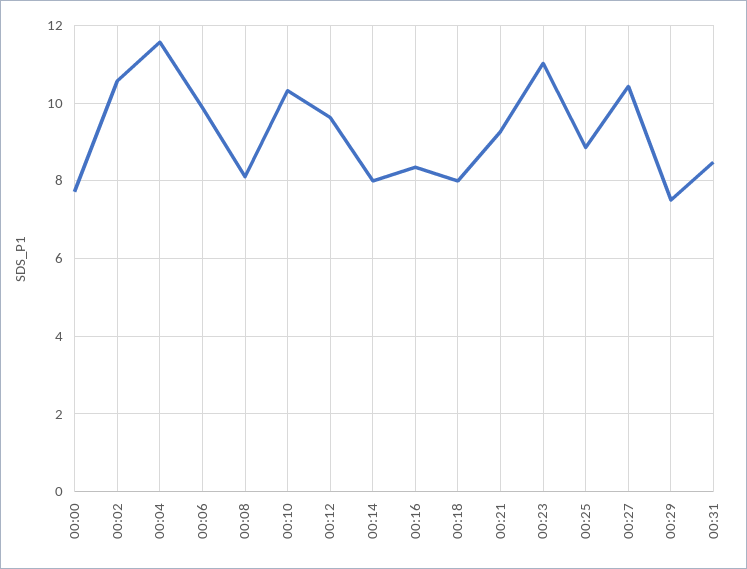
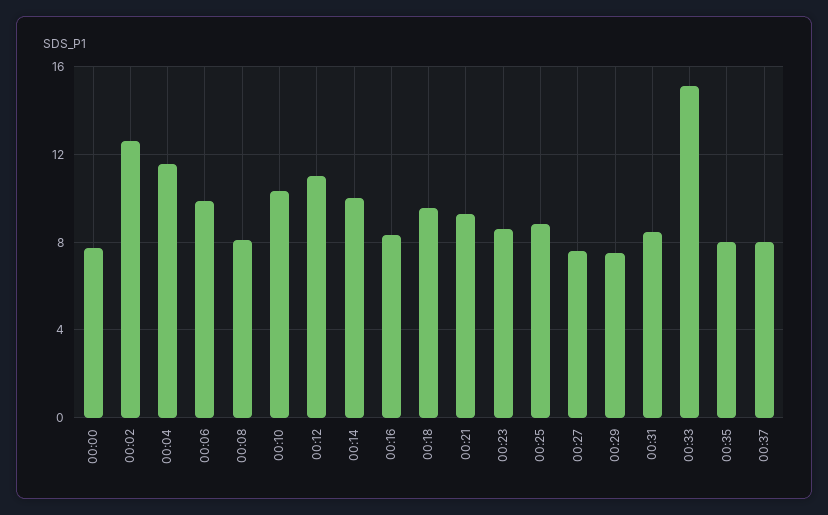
00:02: 10.6 -> 12.5
00:12: 9.6 -> 11
00:14: 8 -> 10
00:18: 8 -> 9.5
00:23: 11 -> 8.5
00:27: 10.4 -> 7.5
00:33: none -> 15
00:35: none -> 8
00:37: none -> 8

